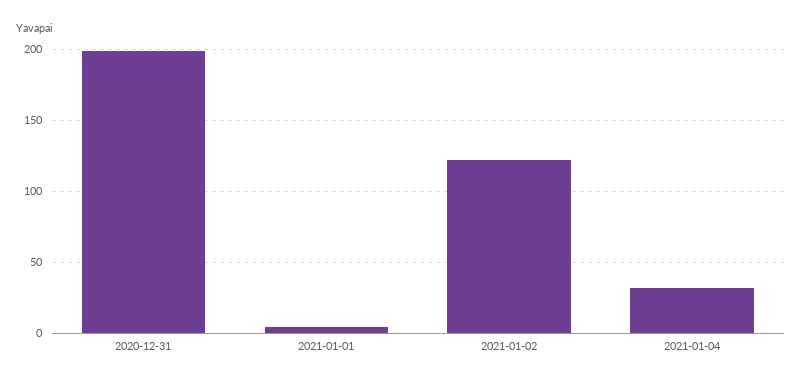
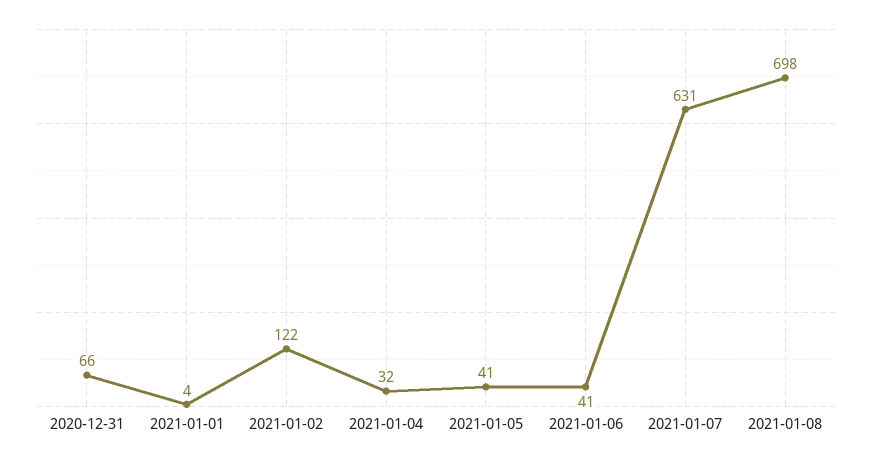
2020-12-31: 200 -> 66
2021-01-05: none -> 41
2021-01-06: none -> 41
2021-01-07: none -> 631
2021-01-08: none -> 698

